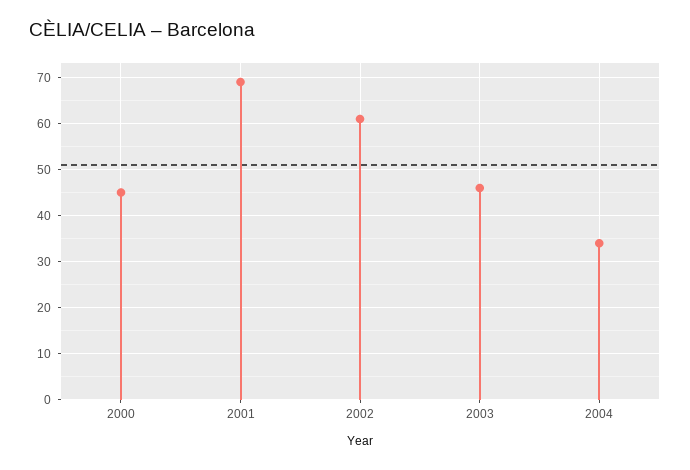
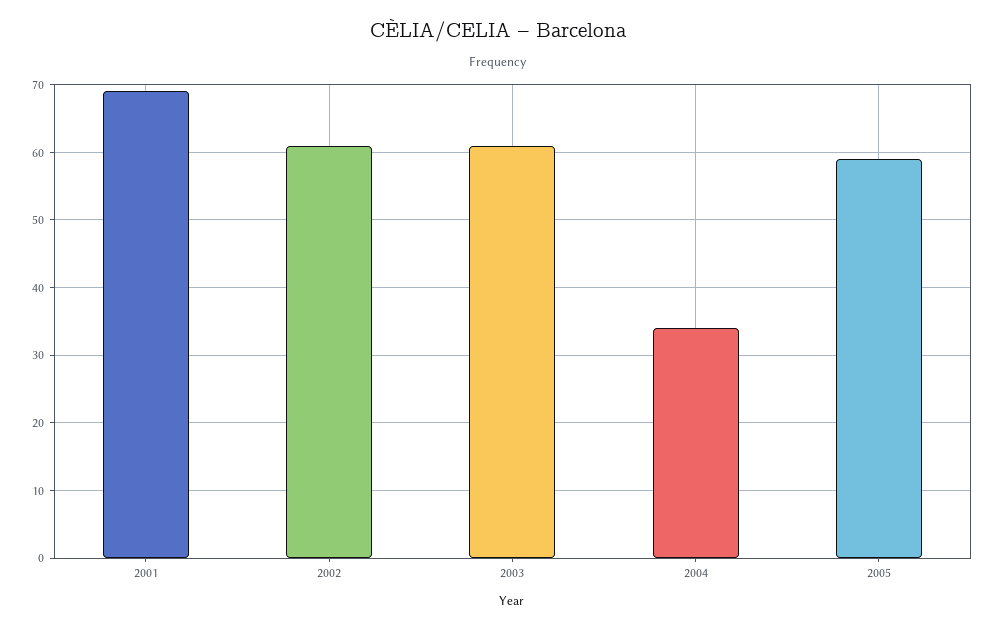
2000: 45 -> none
2003: 45 -> 61
2005: none -> 59

